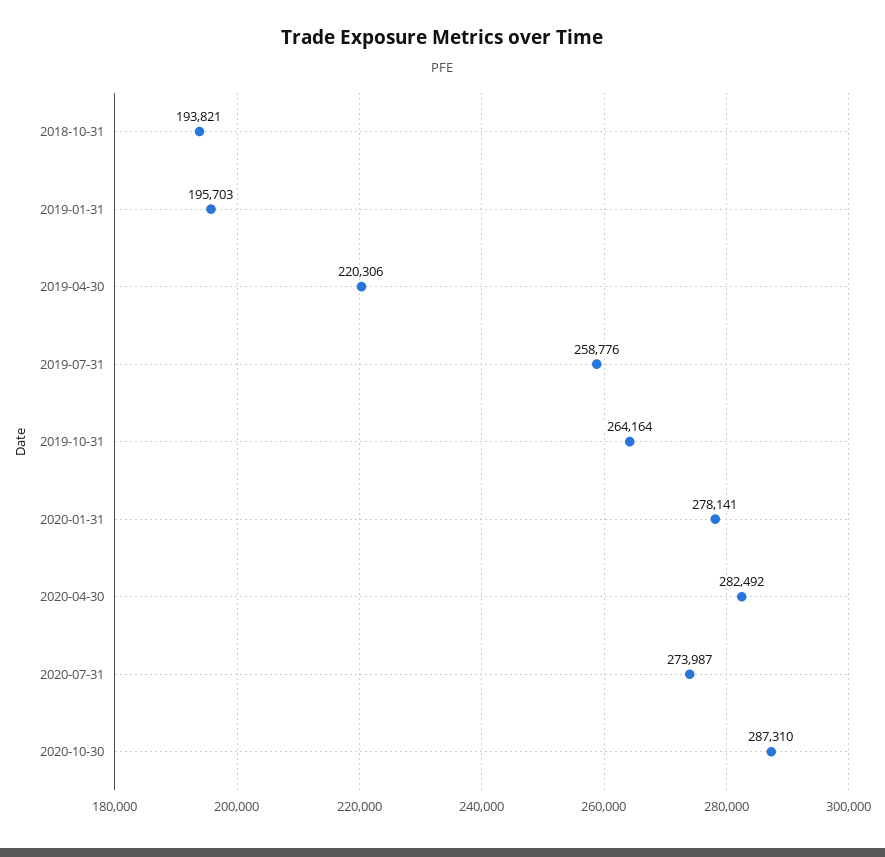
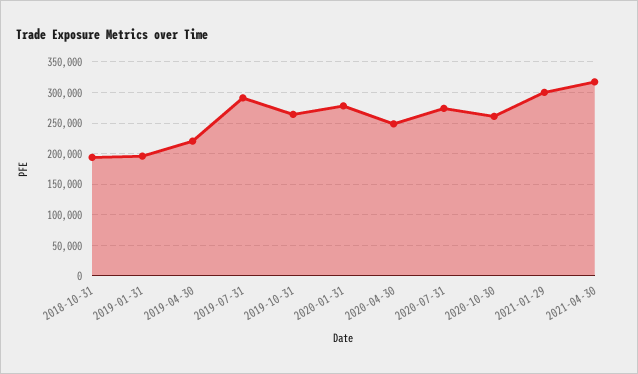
2019-07-31: 258776 -> 290000
2020-04-30: 282492 -> 250000
2020-10-30: 287310 -> 260000
2021-01-29: none -> 300000
2021-04-30: none -> 320000

